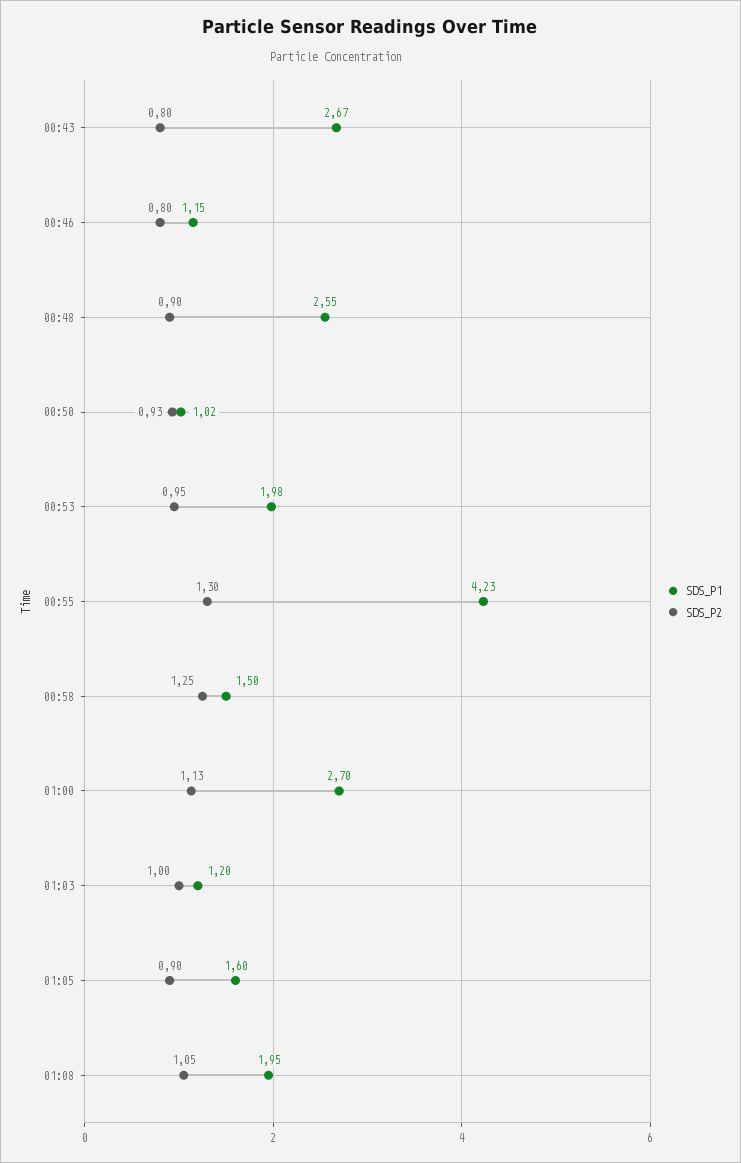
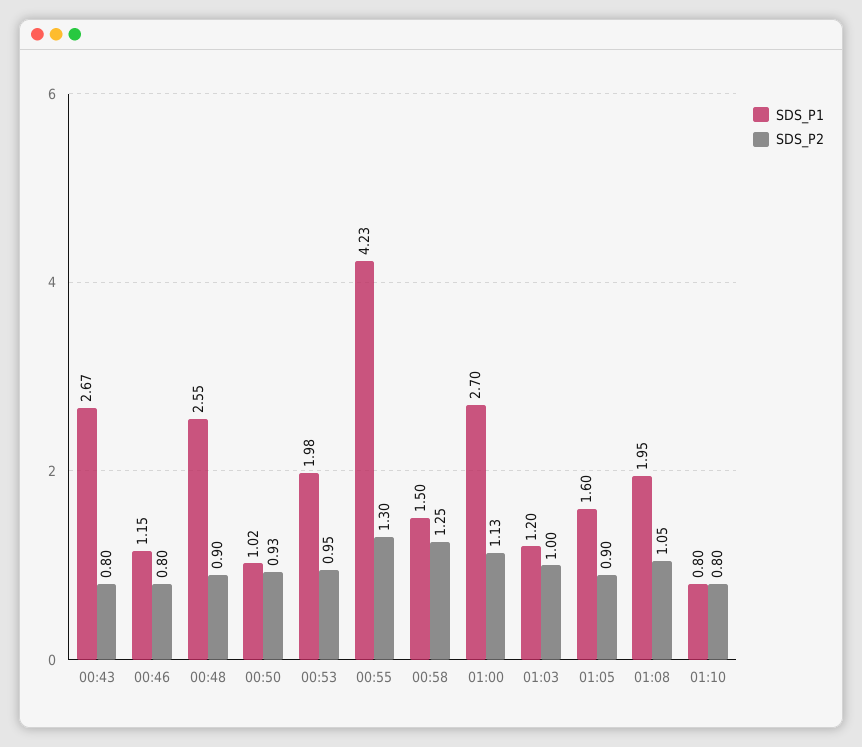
SDS_P1, 01:10: none -> 0.8
SDS_P2, 01:10: none -> 0.8

